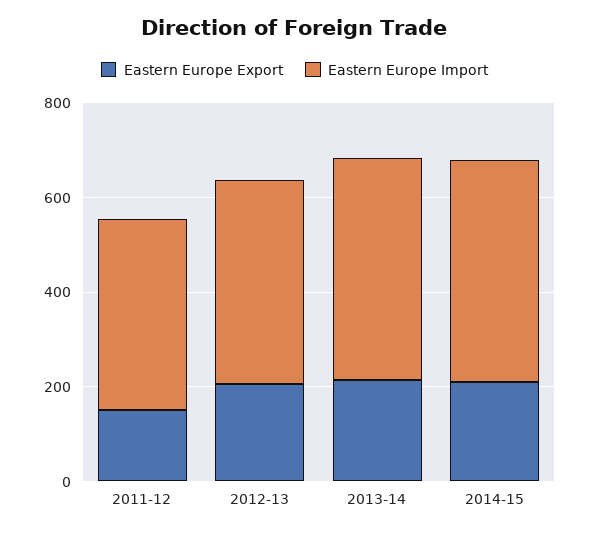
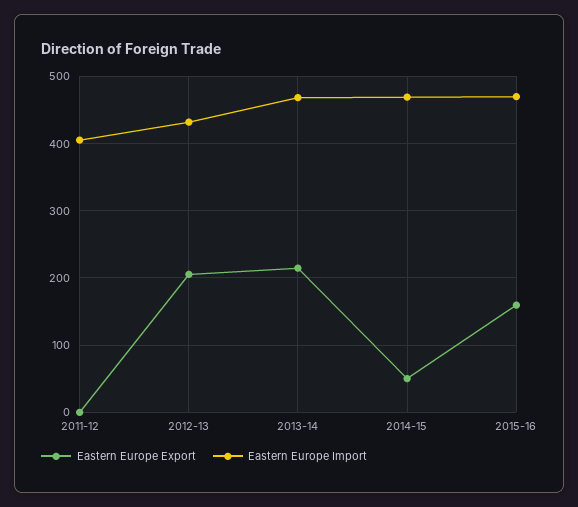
Eastern Europe Export, 2011-12: 150 -> 0
Eastern Europe Export, 2014-15: 200 -> 50
Eastern Europe Export, 2015-16: none -> 160
Eastern Europe Import, 2015-16: none -> 470

